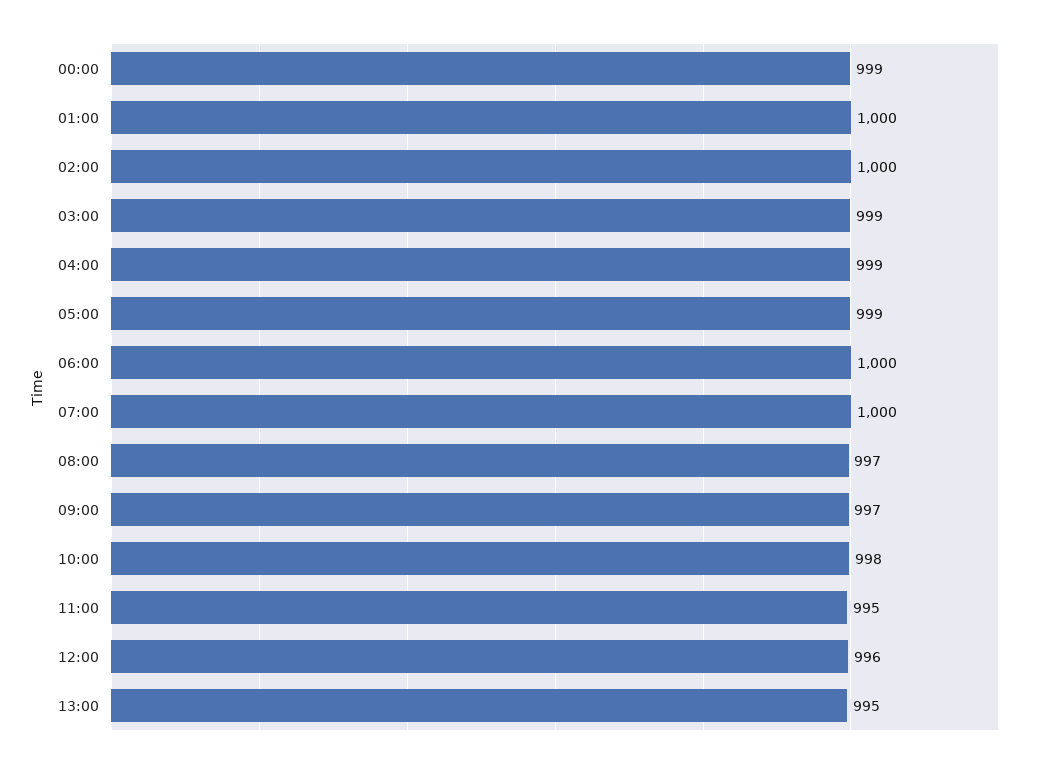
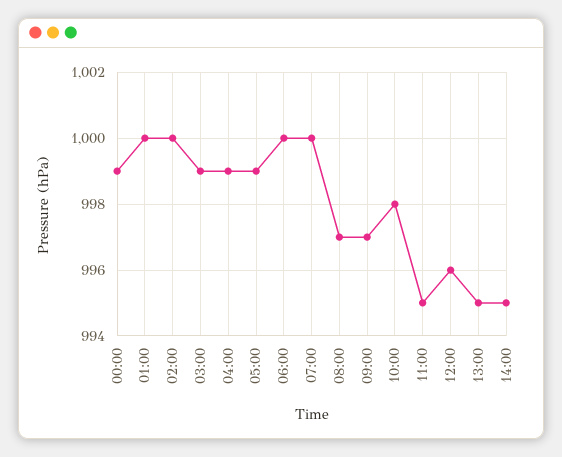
14:00: none -> 995

